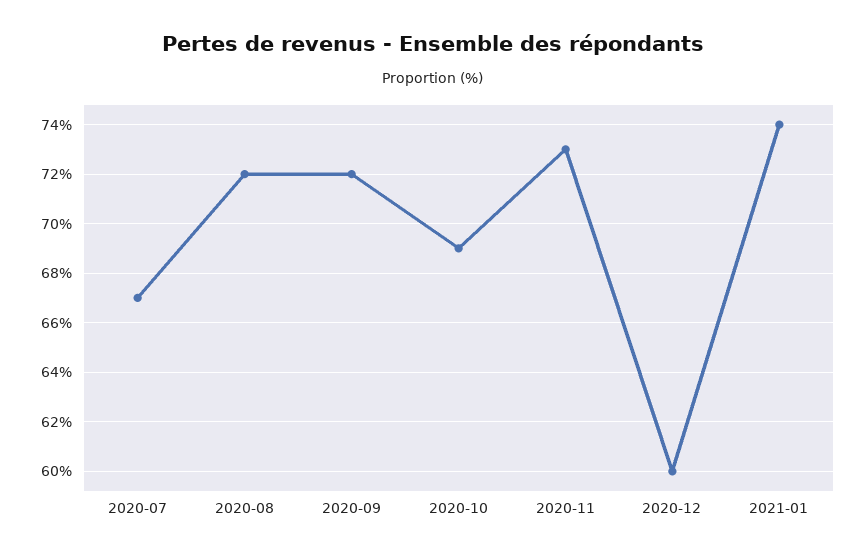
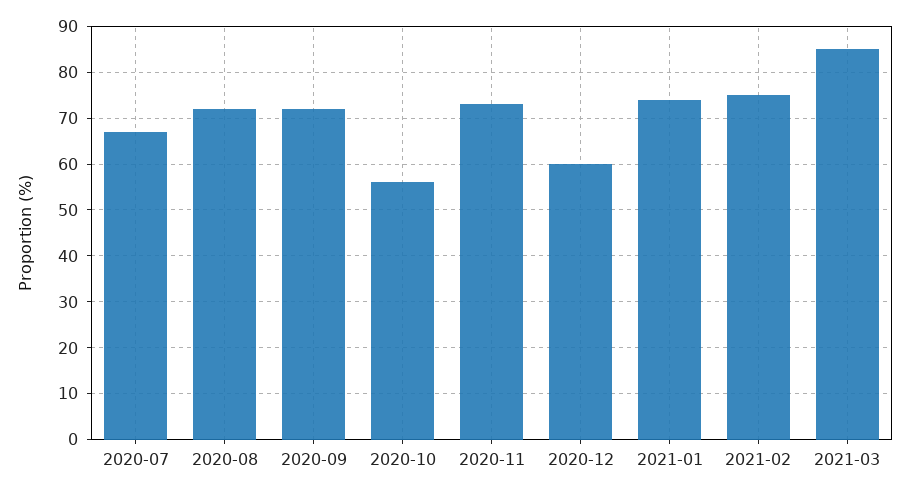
2020-10: 69 -> 55
2021-02: none -> 75
2021-03: none -> 85

